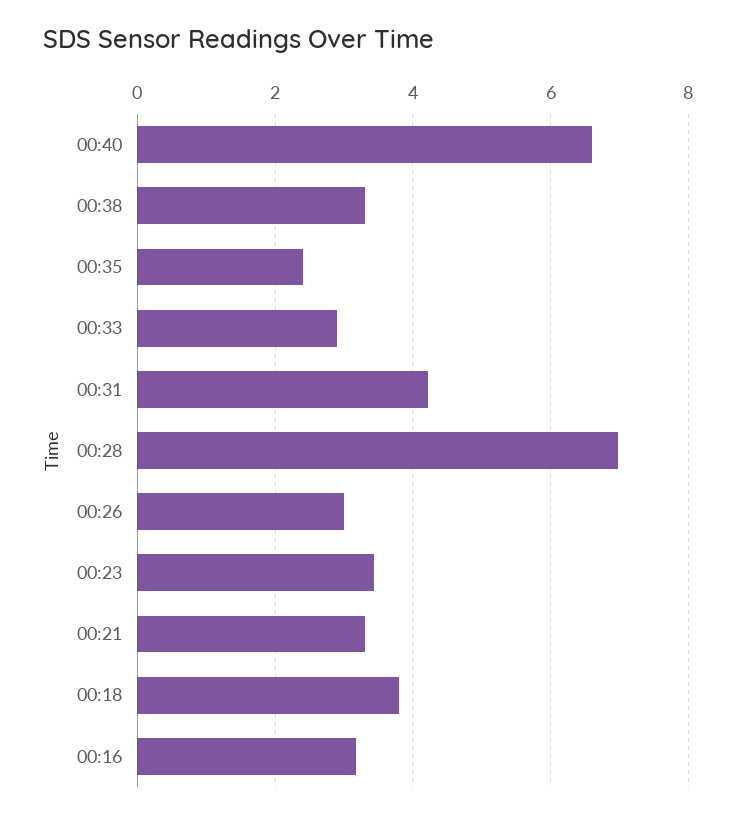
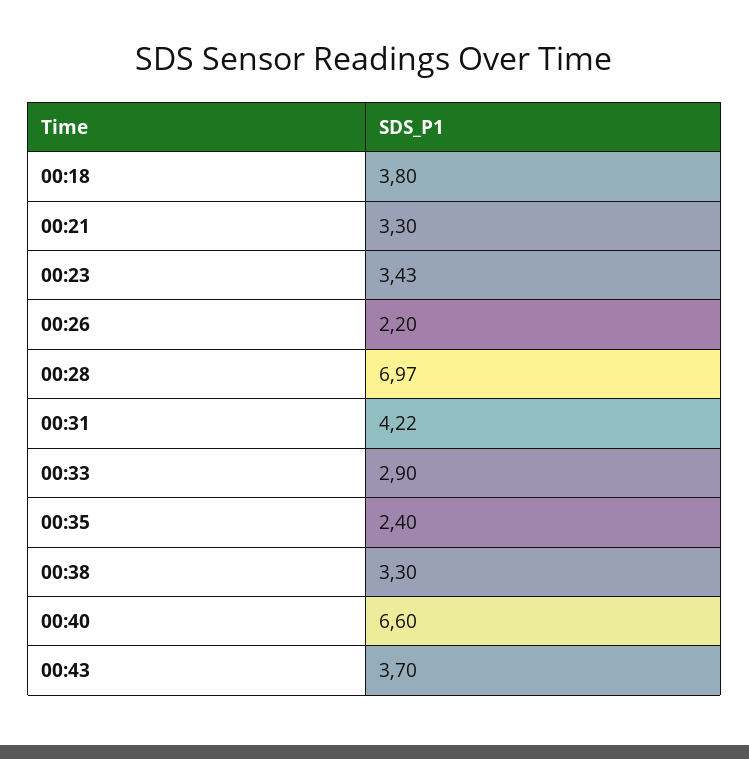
00:26: 3 -> 2.2
00:16: 3.2 -> none
00:43: none -> 3.7

